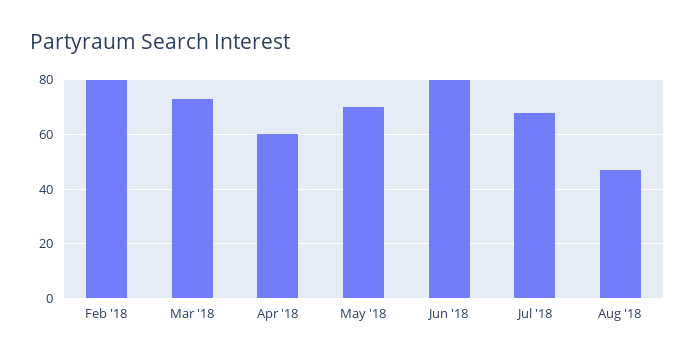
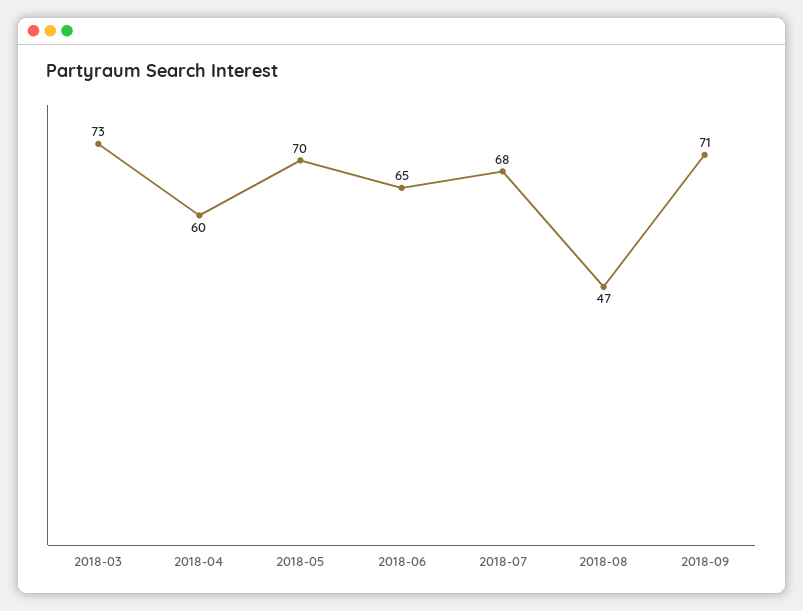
Feb '18: 80 -> none
Jun '18: 80 -> 65
2018-09: none -> 71

